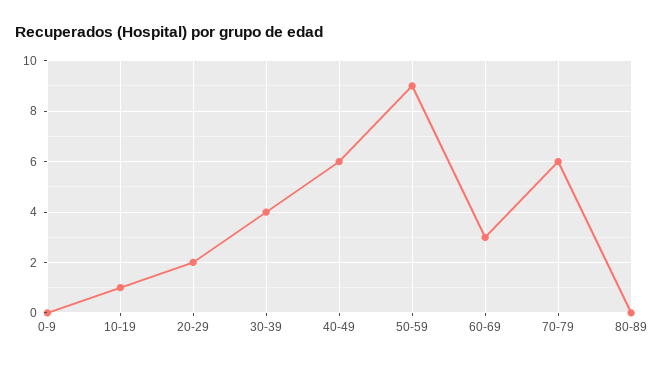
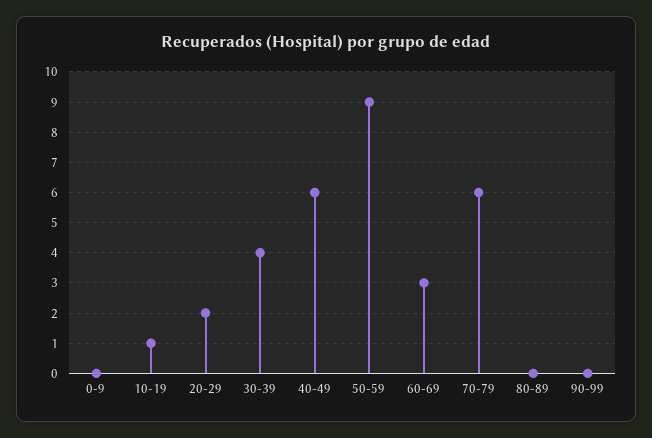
90-99: none -> 0

